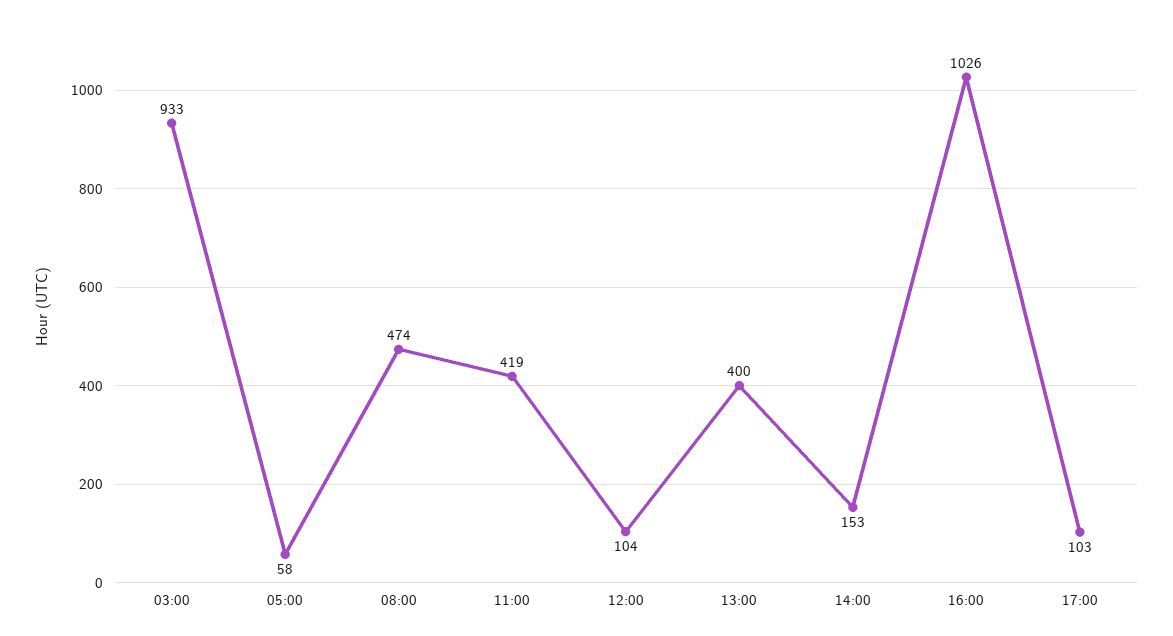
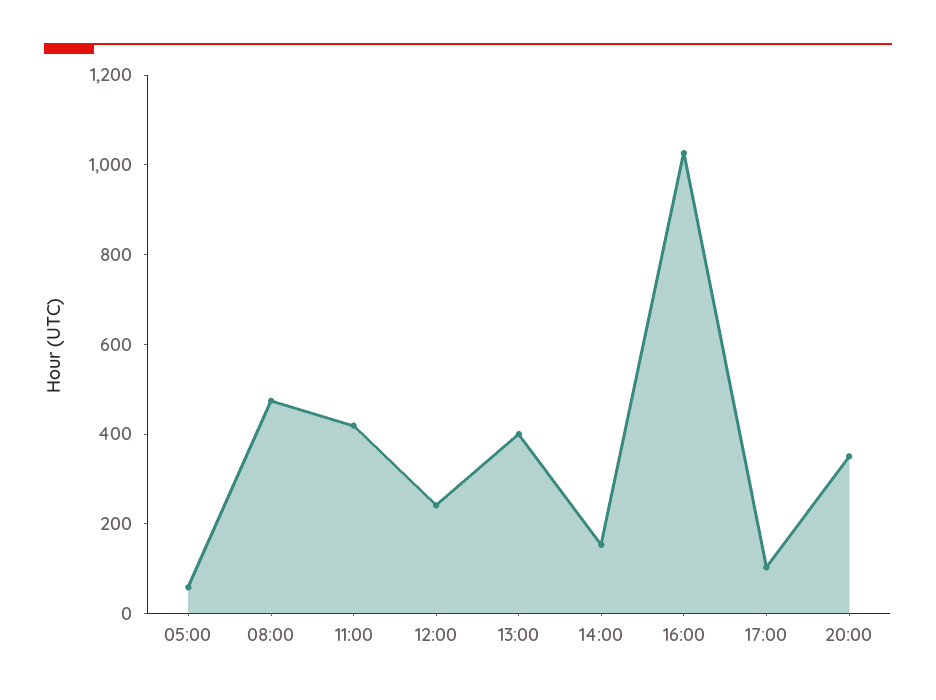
03:00: 933 -> none
12:00: 104 -> 250
20:00: none -> 350

